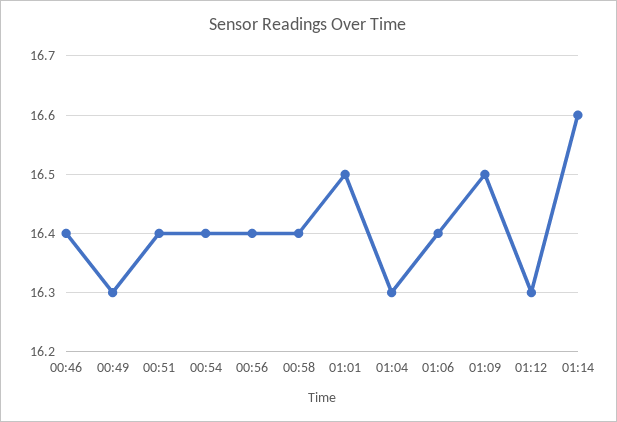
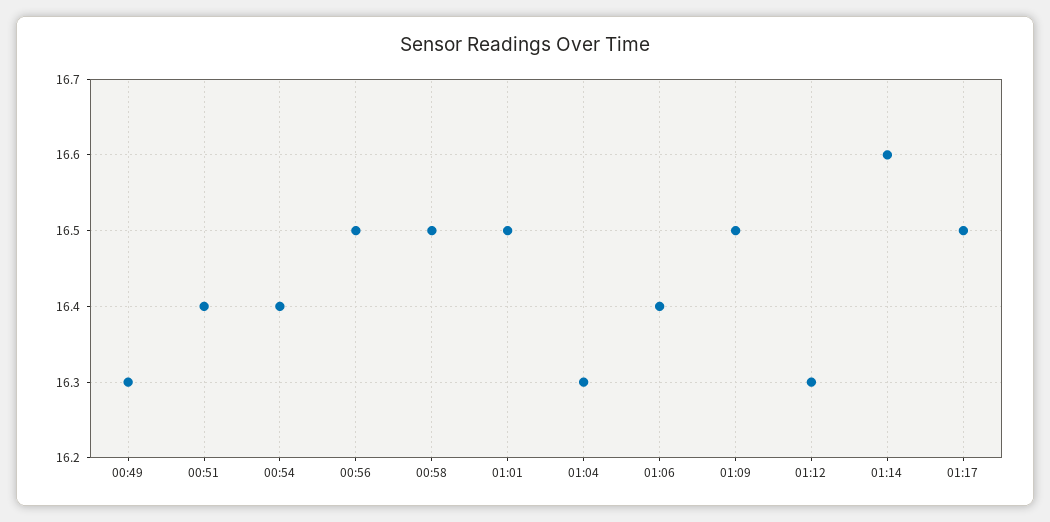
00:46: 16.4 -> none
00:56: 16.4 -> 16.5
00:58: 16.4 -> 16.5
01:17: none -> 16.5

